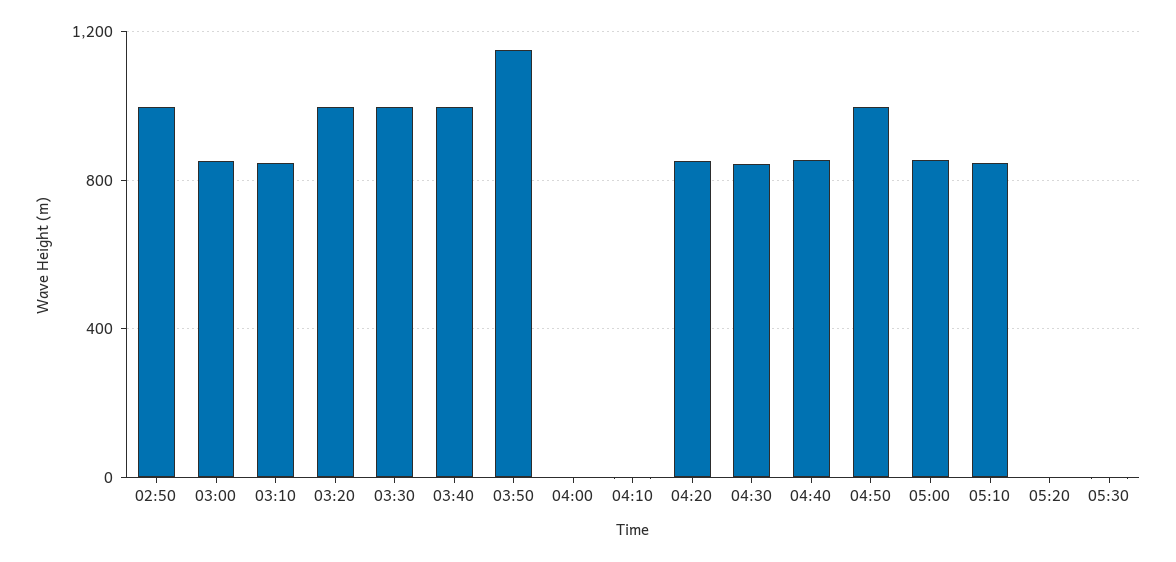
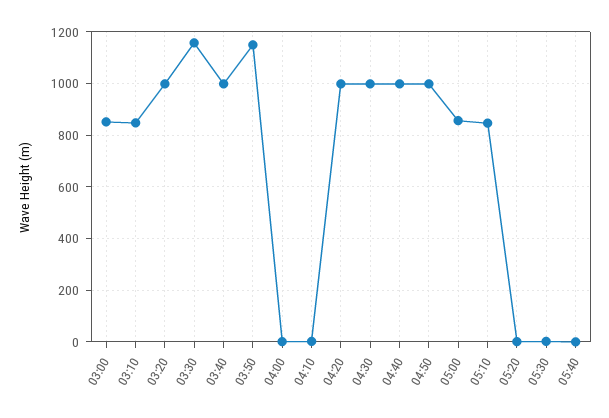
02:50: 1000 -> none
03:30: 1000 -> 1150
04:20: 850 -> 1000
04:30: 850 -> 1000
04:40: 850 -> 1000
05:40: none -> 0

